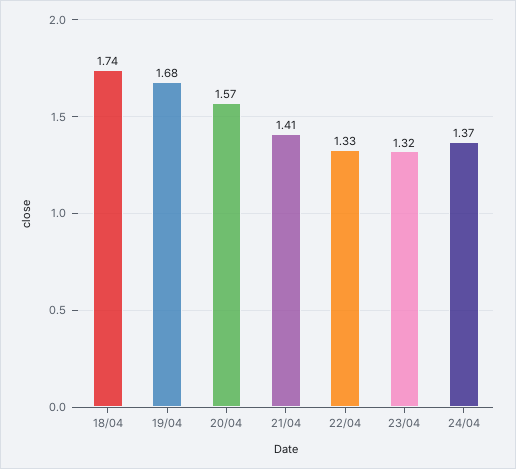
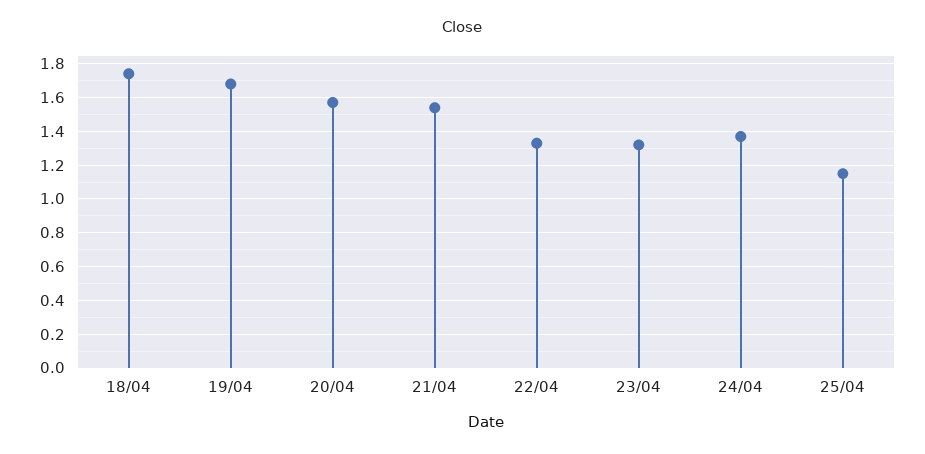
21/04: 1.41 -> 1.55
25/04: none -> 1.15

